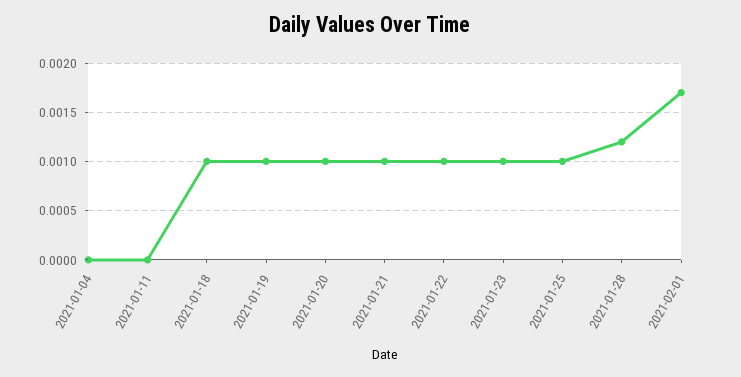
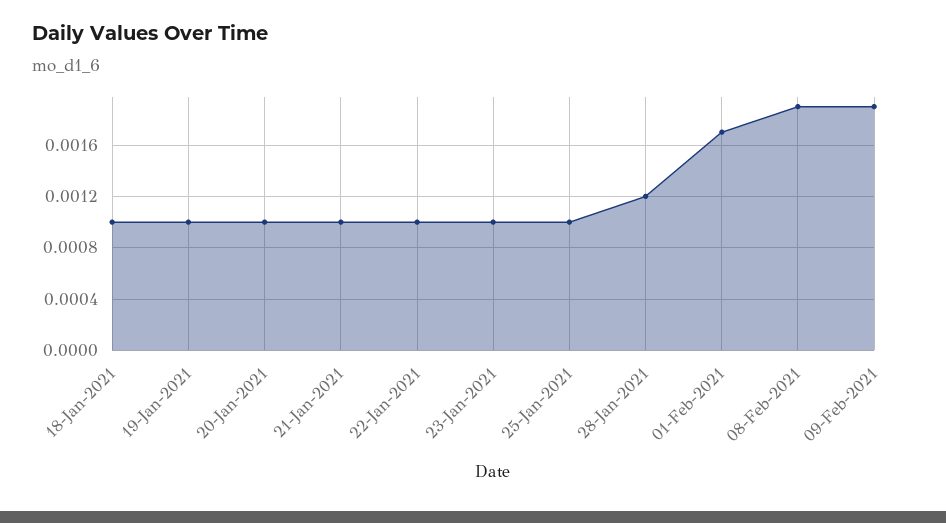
2021-01-04: 0 -> none
2021-01-11: 0 -> none
08-Feb-2021: none -> 0.0019
09-Feb-2021: none -> 0.0019

